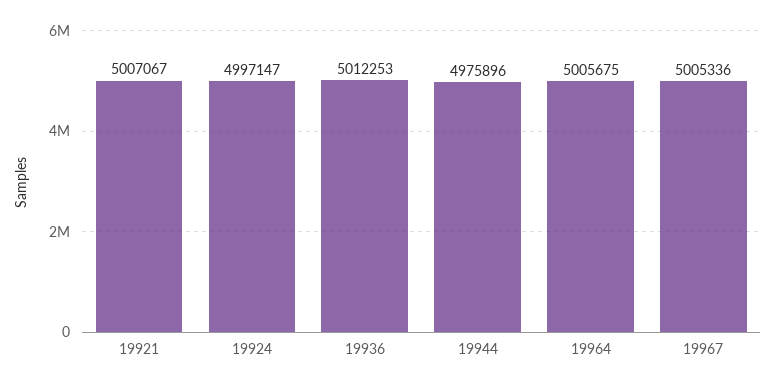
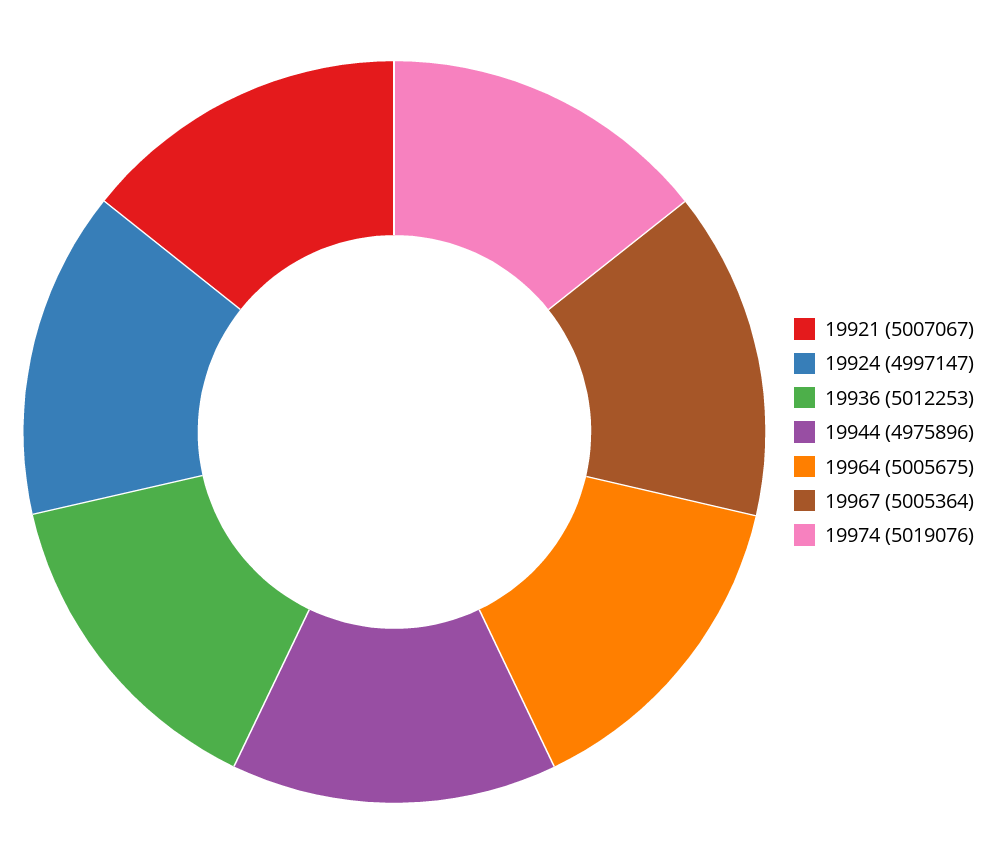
19967: 5005336 -> 5005364
19974: none -> 5019076

